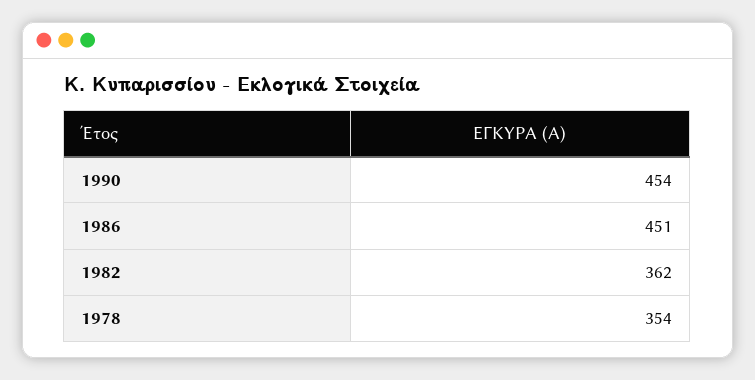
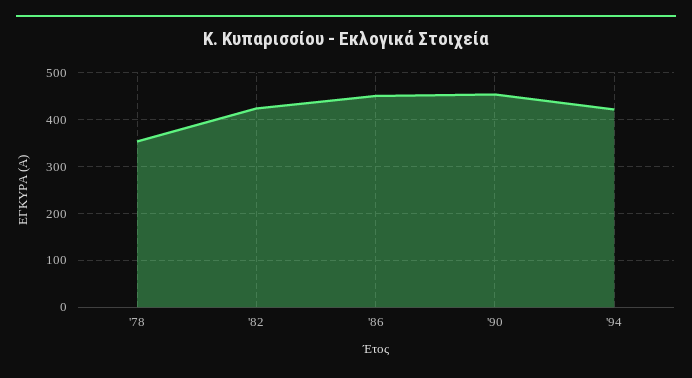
1982: 362 -> 420
'94: none -> 420

